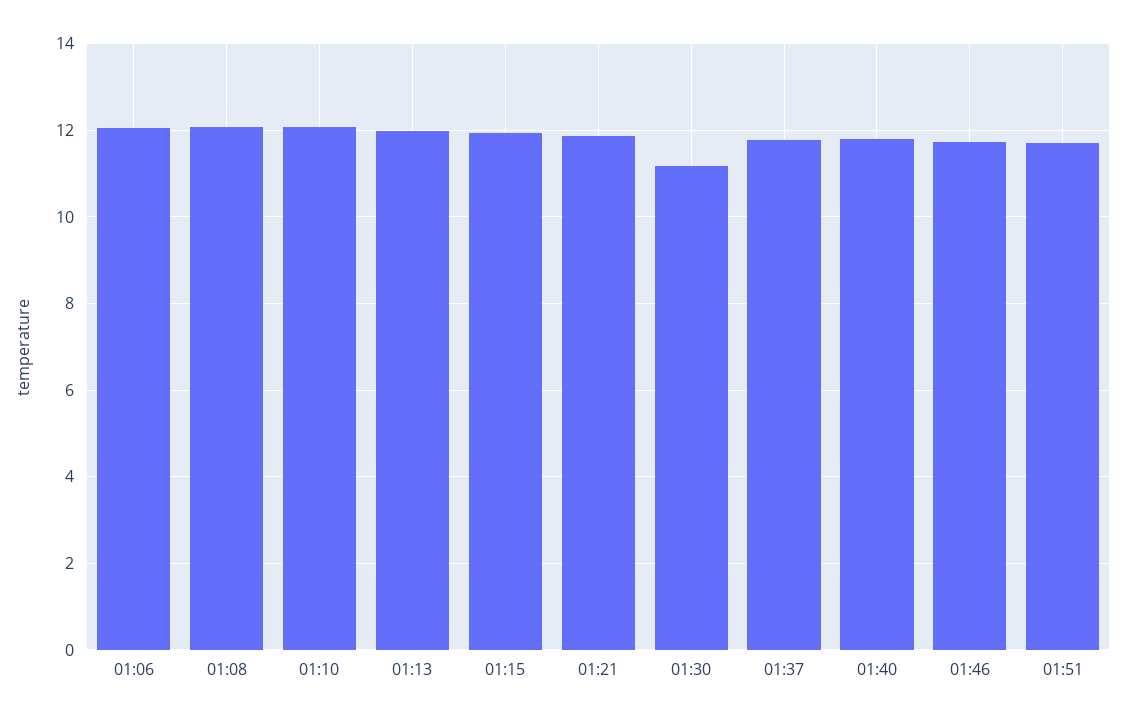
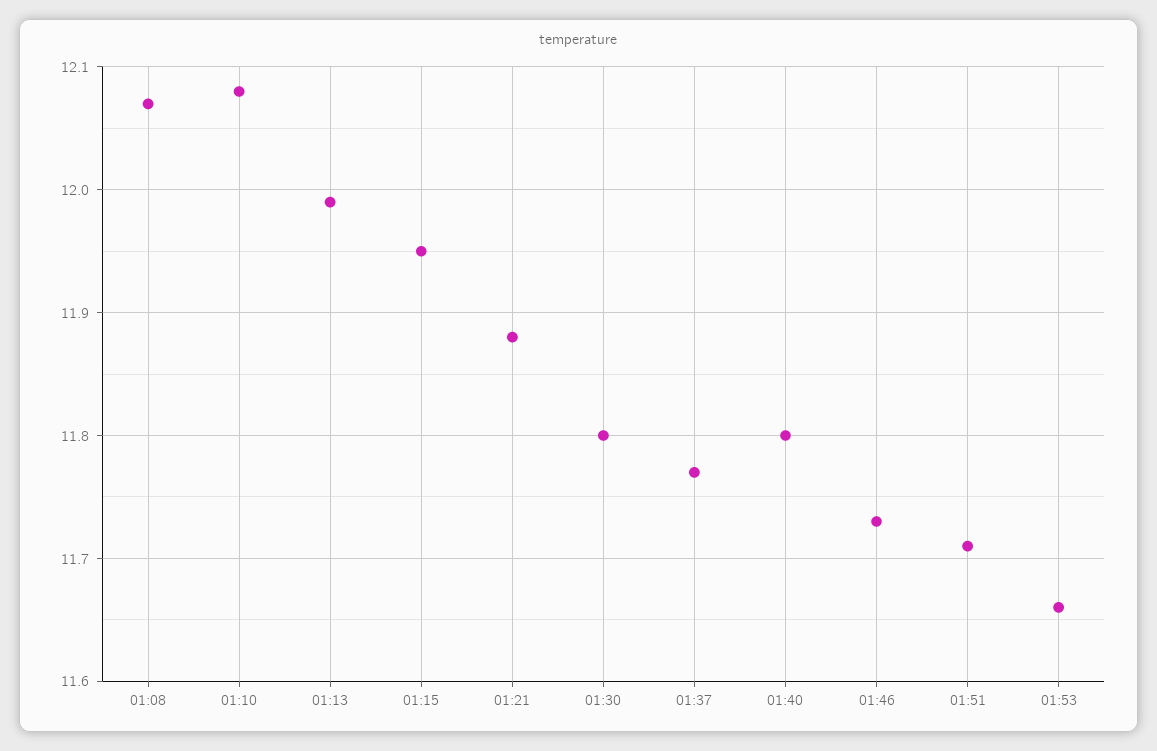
01:06: 12 -> none
01:30: 11.2 -> 11.8
01:53: none -> 11.66

